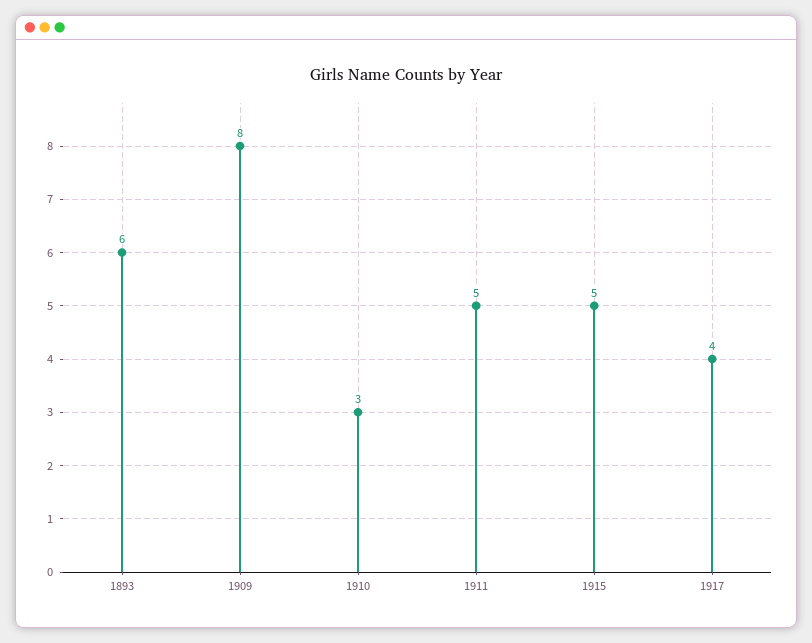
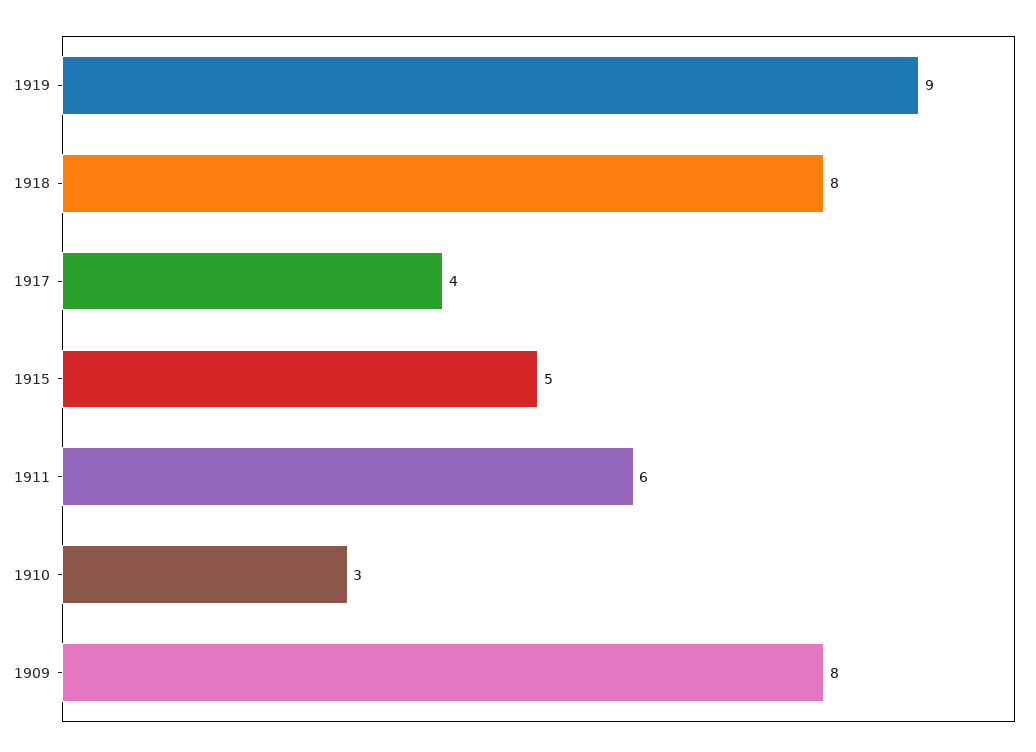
1893: 6 -> none
1911: 5 -> 6
1919: none -> 9
1918: none -> 8

